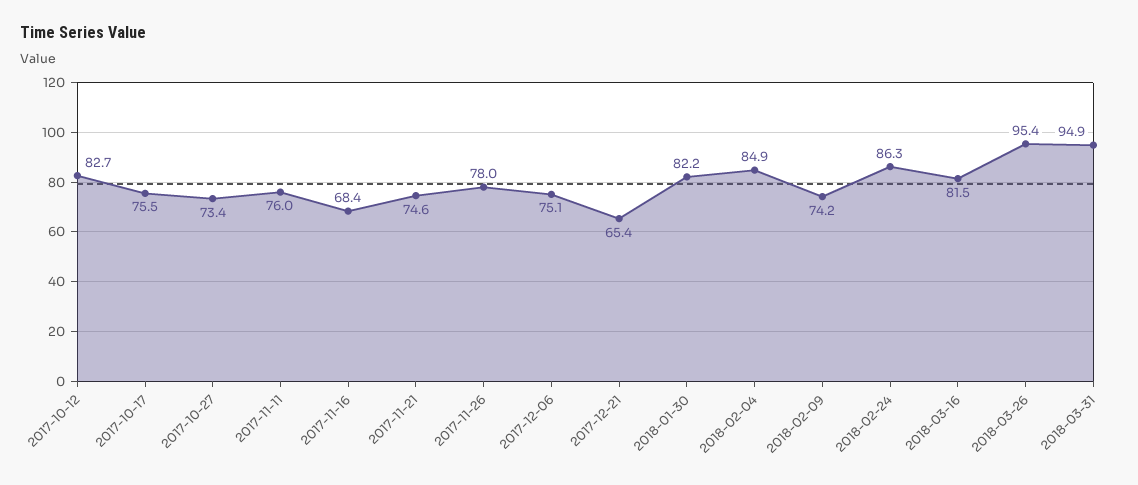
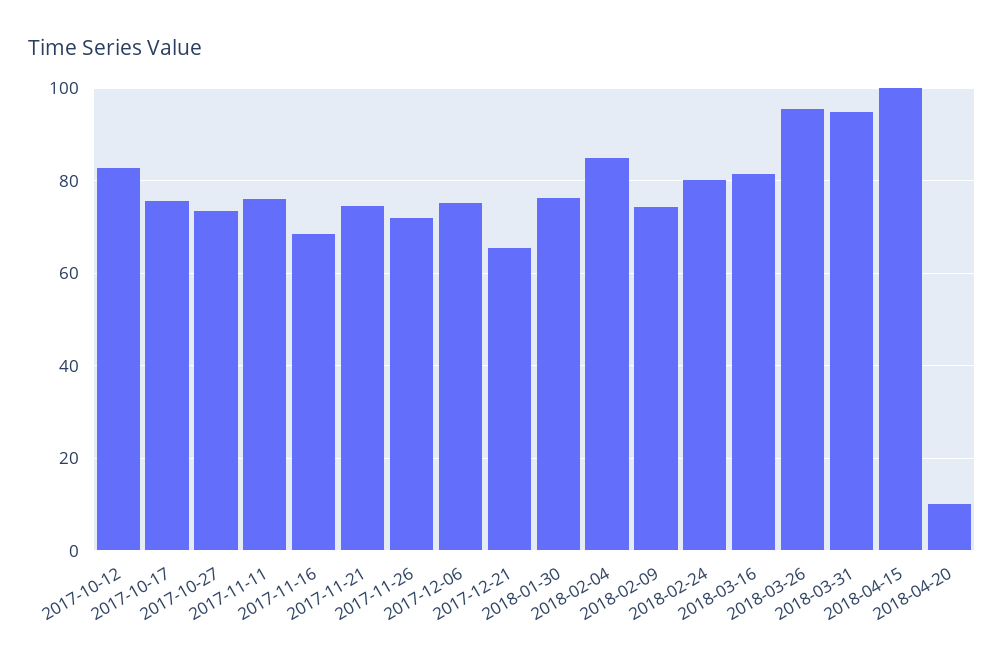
2017-11-26: 78 -> 72
2018-01-30: 82.2 -> 76
2018-02-24: 86.3 -> 80
2018-04-15: none -> 100
2018-04-20: none -> 10

